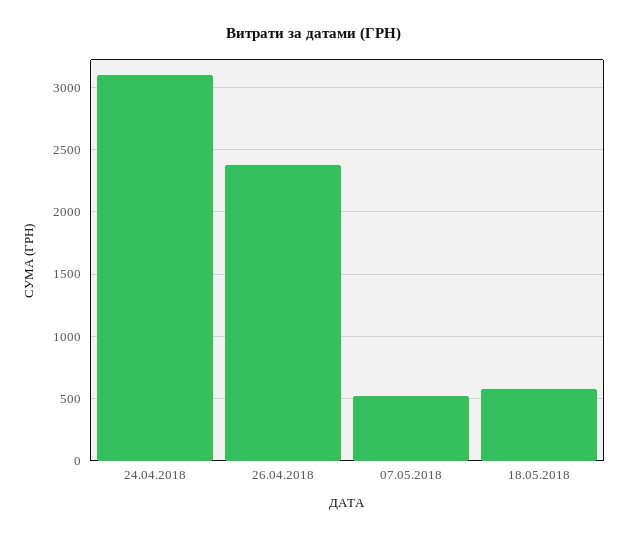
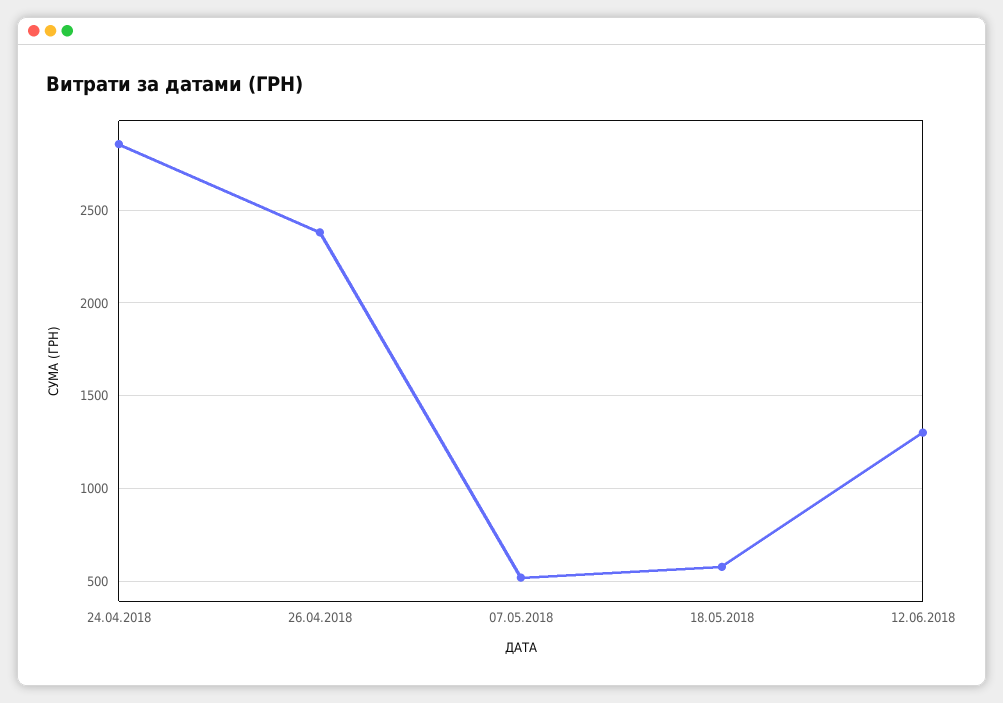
24.04.2018: 3100 -> 2850
12.06.2018: none -> 1300

